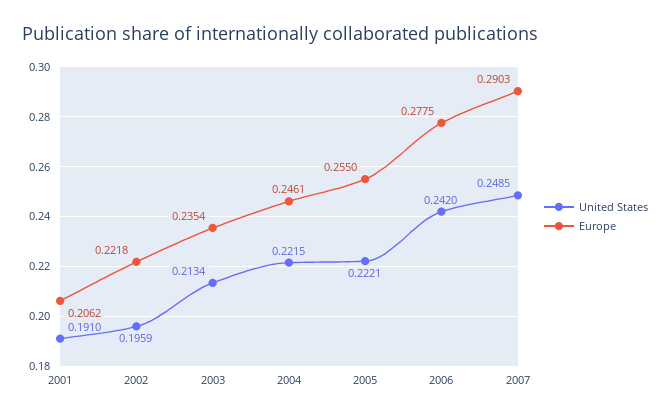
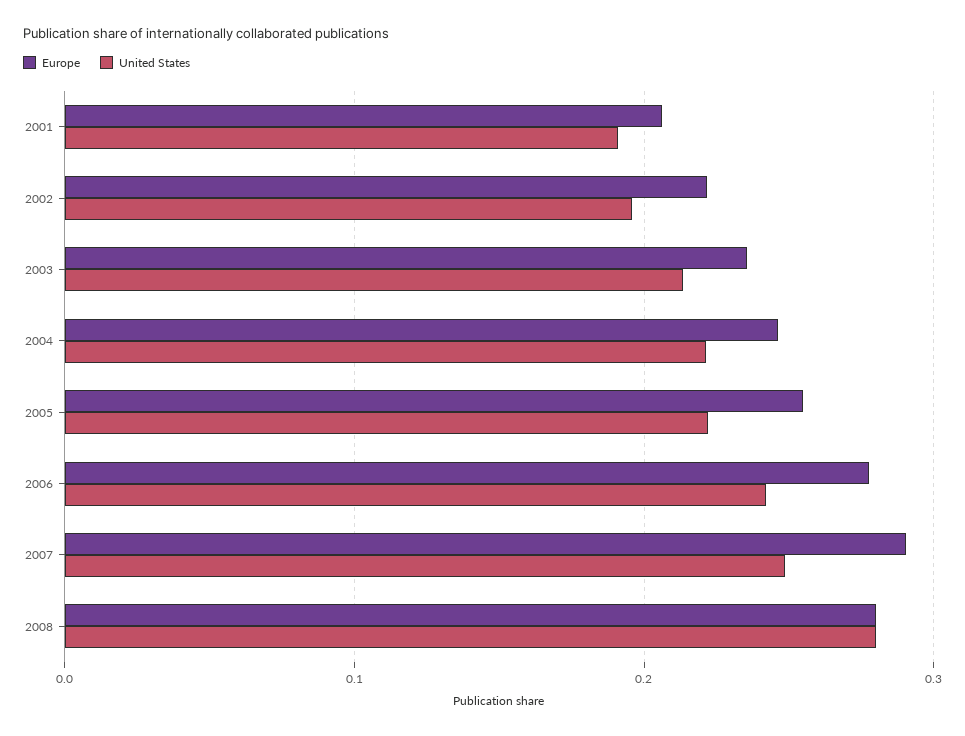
Europe, 2008: none -> 0.28
United States, 2008: none -> 0.28

